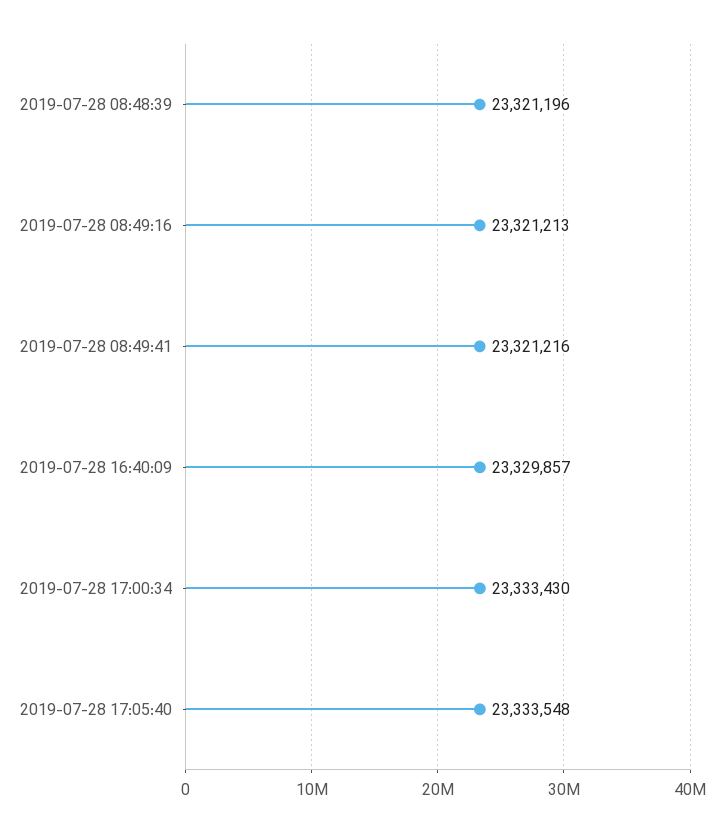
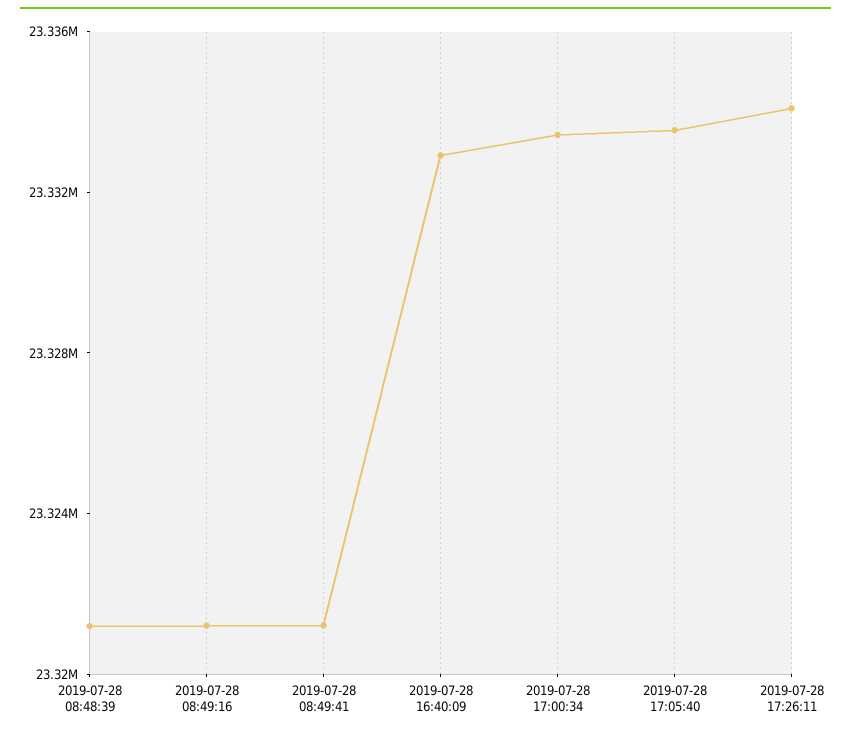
2019-07-28 16:40:09: 23329857 -> 23333000
2019-07-28 17:26:11: none -> 23334000

